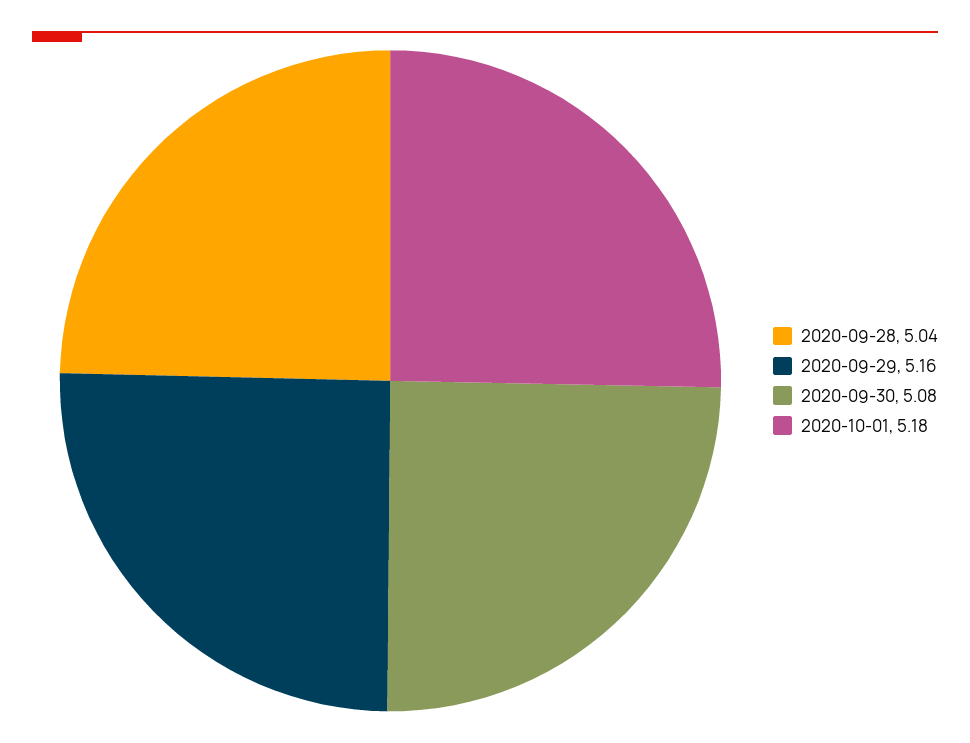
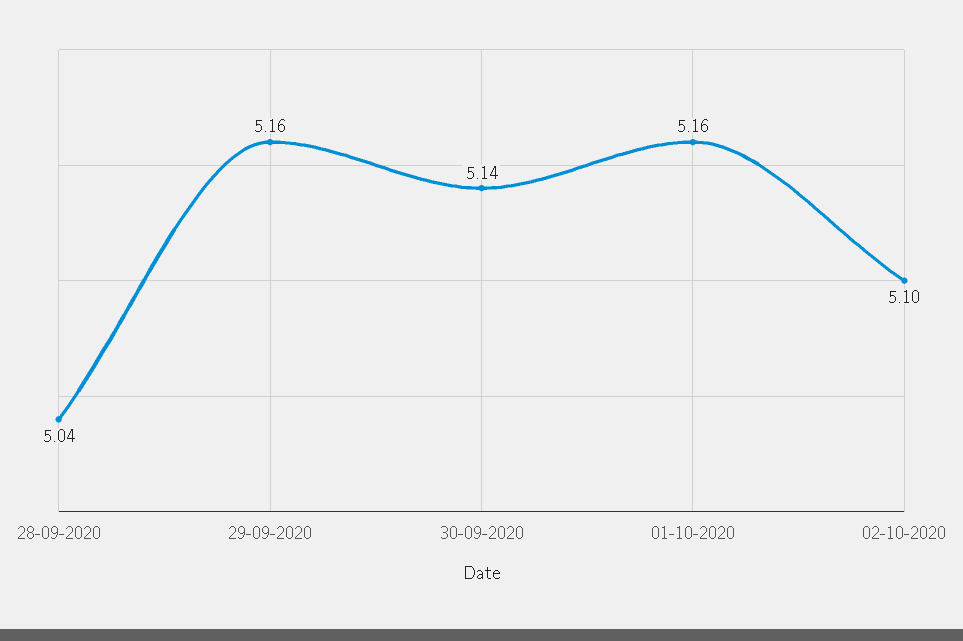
2020-09-30: 5.08 -> 5.14
2020-10-01: 5.18 -> 5.16
02-10-2020: none -> 5.1

